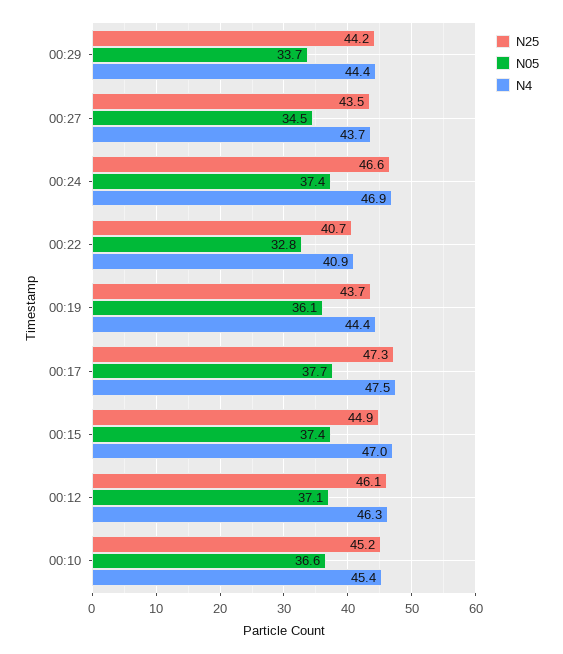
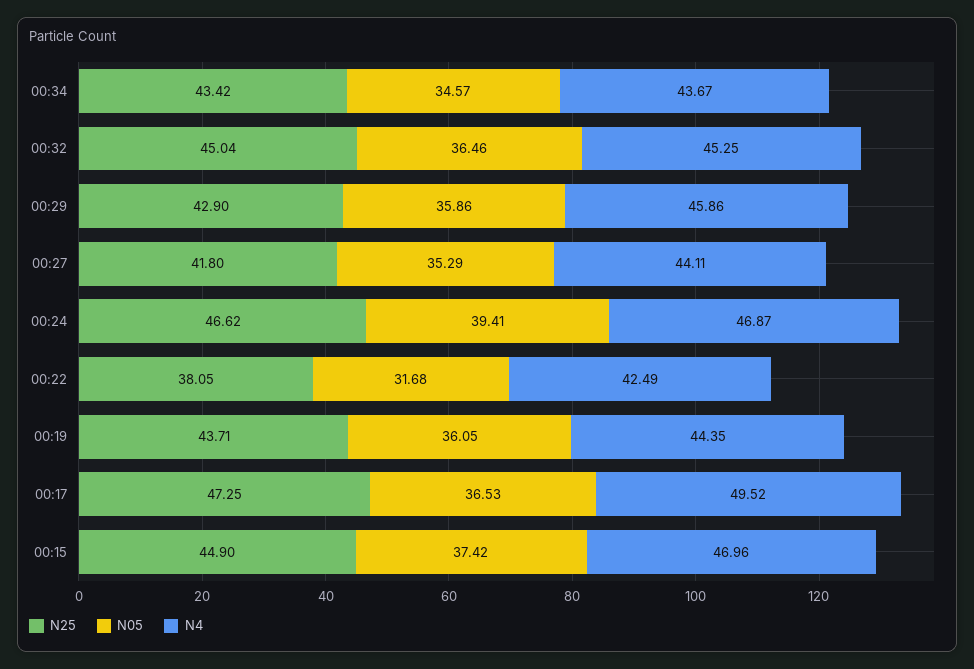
N25, 00:29: 44.2 -> 42.9
N05, 00:29: 33.7 -> 35.86
N4, 00:29: 44.4 -> 45.86
N25, 00:27: 43.5 -> 41.8
N05, 00:27: 34.5 -> 35.29
N4, 00:27: 43.7 -> 44.11
N05, 00:24: 37.4 -> 39.41
N25, 00:22: 40.7 -> 38.05
N05, 00:22: 32.8 -> 31.68
N4, 00:22: 40.9 -> 42.49
N05, 00:17: 37.7 -> 36.53
N4, 00:17: 47.5 -> 49.52
N25, 00:12: 46.1 -> none
N05, 00:12: 37.1 -> none
N4, 00:12: 46.3 -> none
N25, 00:10: 45.2 -> none
N05, 00:10: 36.6 -> none
N4, 00:10: 45.4 -> none
N25, 00:34: none -> 43.42
N05, 00:34: none -> 34.57
N4, 00:34: none -> 43.67
N25, 00:32: none -> 45.04
N05, 00:32: none -> 36.46
N4, 00:32: none -> 45.25

